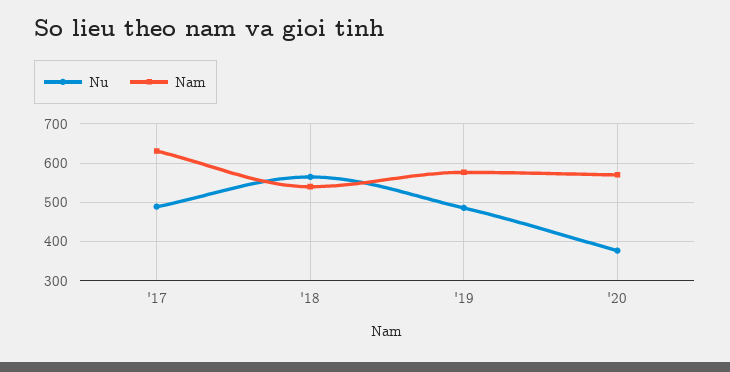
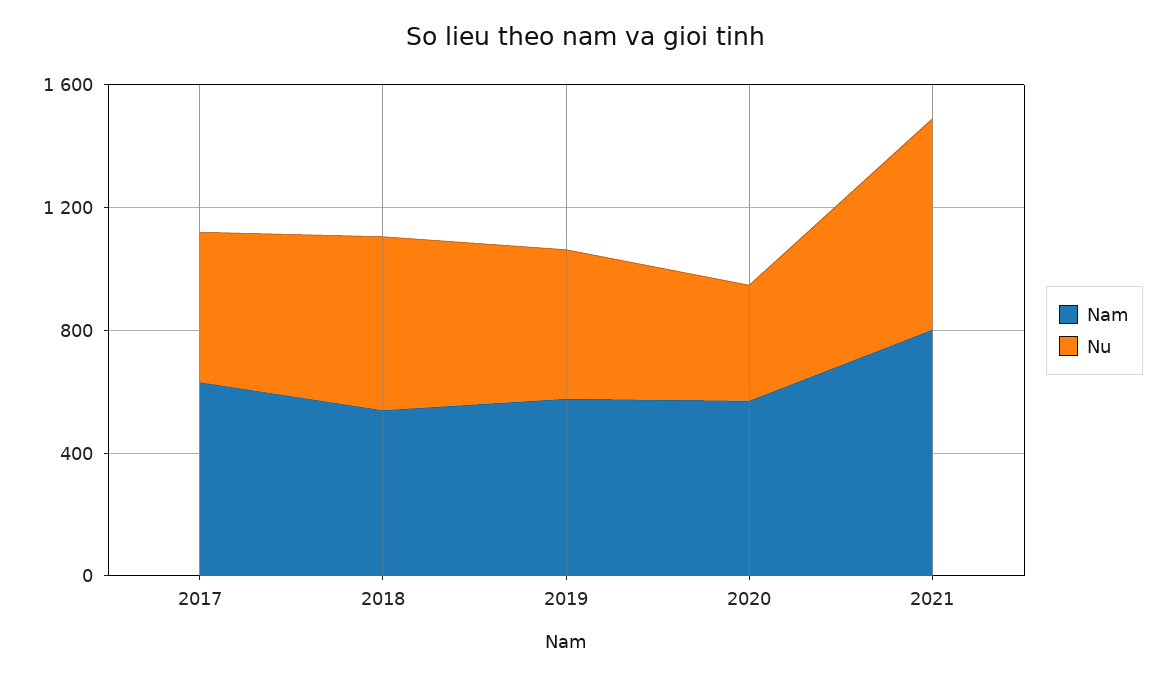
Nam, 2021: none -> 800
Nu, 2021: none -> 700

